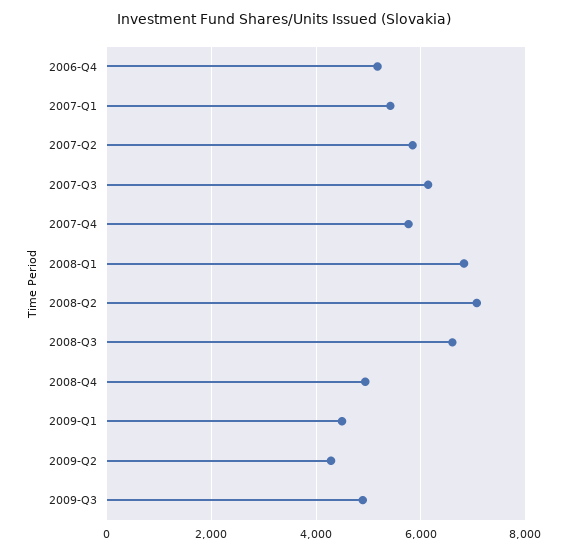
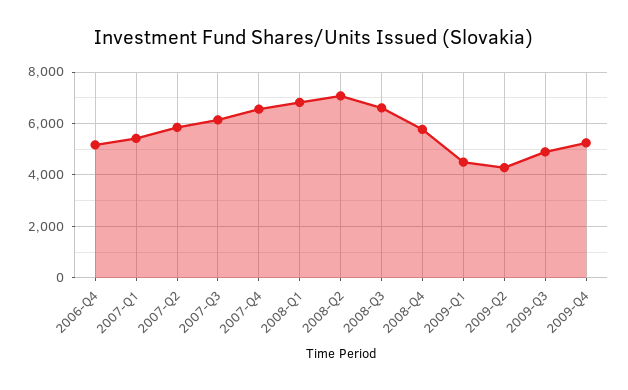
2007-Q4: 5800 -> 6500
2008-Q4: 5000 -> 5750
2009-Q4: none -> 5250

